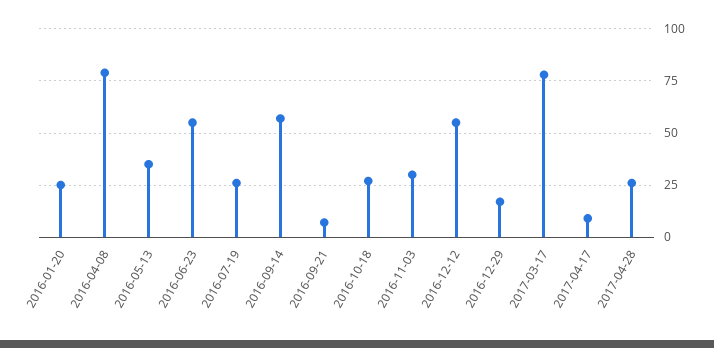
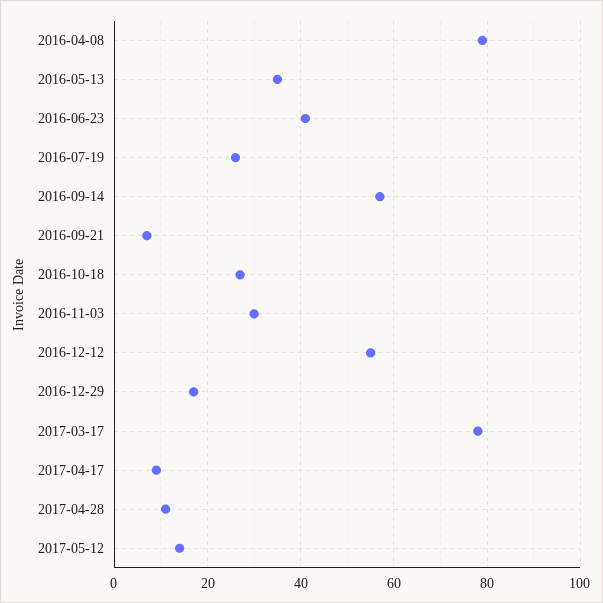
2016-01-20: 25 -> none
2016-06-23: 55 -> 40
2017-04-28: 25 -> 10
2017-05-12: none -> 15

